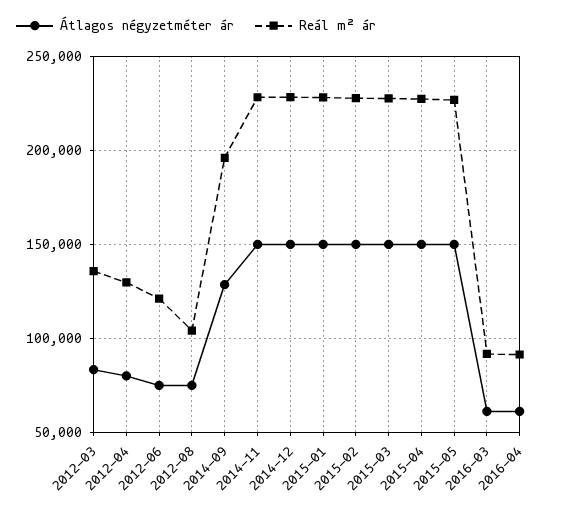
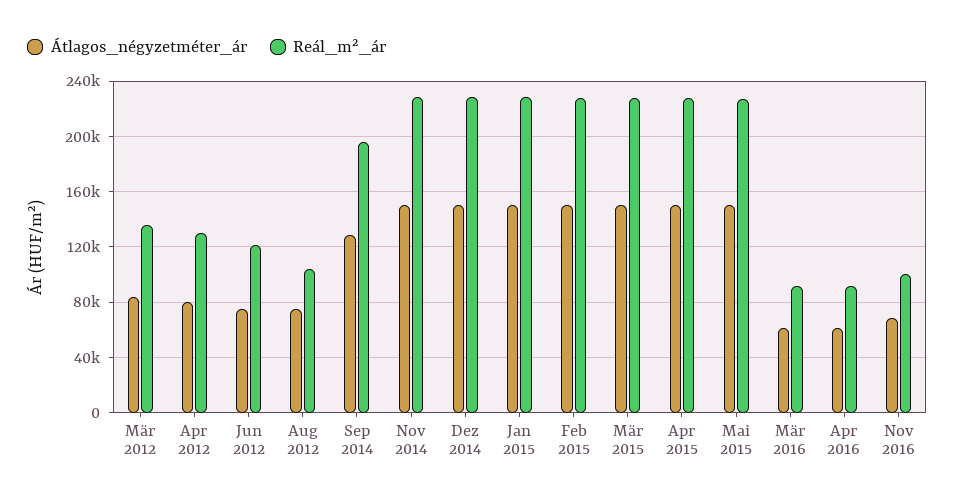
Átlagos négyzetméter ár, Nov 2016: none -> 70000
Reál m² ár, Nov 2016: none -> 100000

